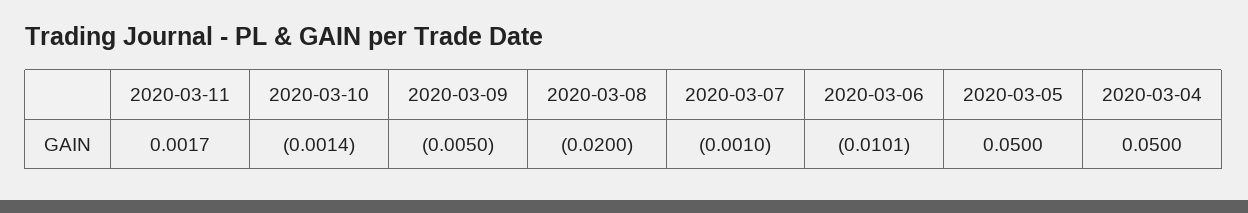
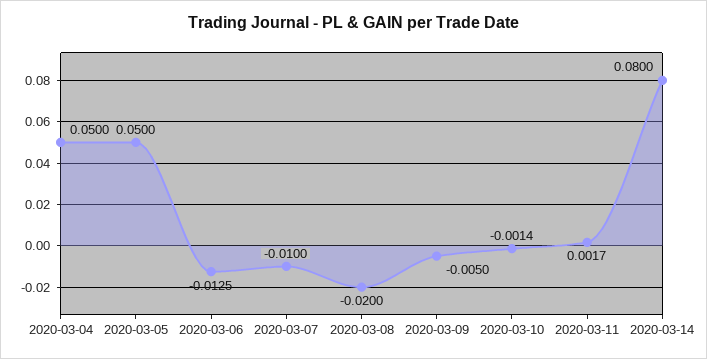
2020-03-07: -0.001 -> -0.01
2020-03-06: -0.0101 -> -0.0125
2020-03-14: none -> 0.08

